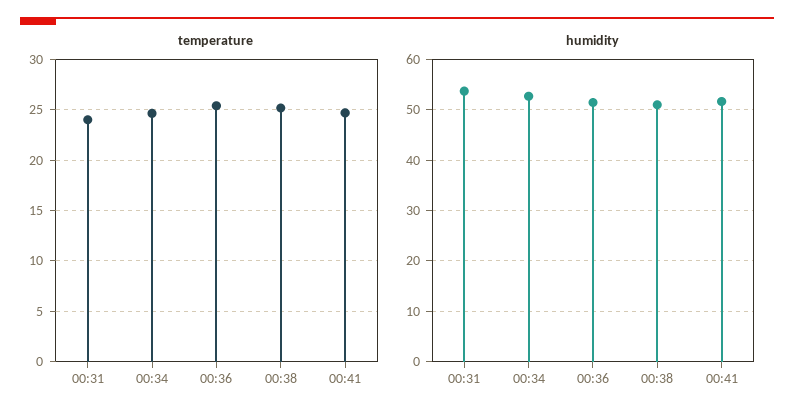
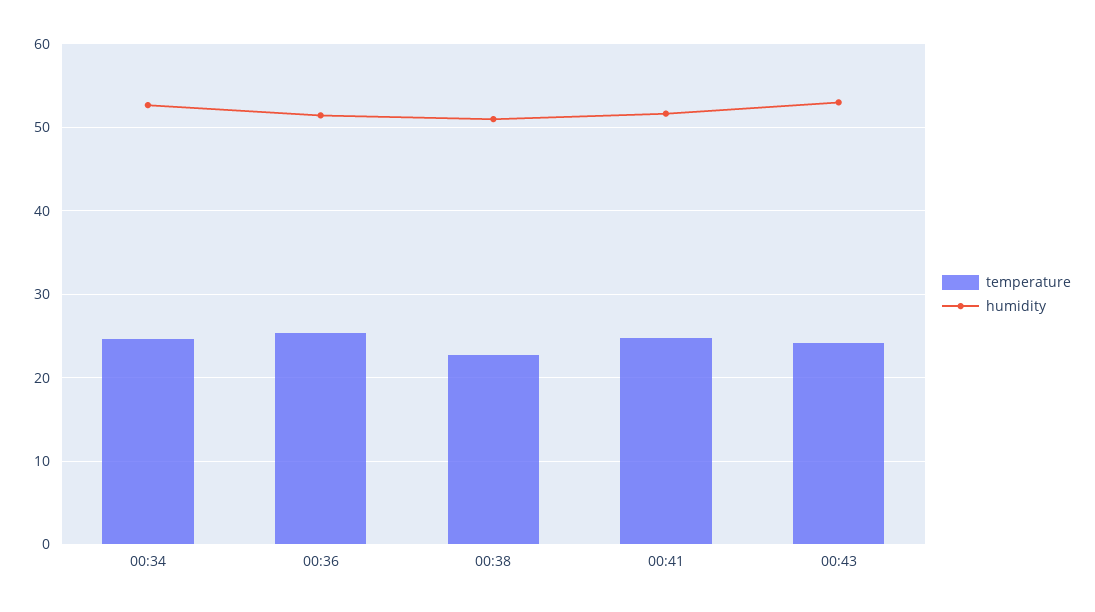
temperature, 00:31: 24 -> none
temperature, 00:38: 25 -> 23
humidity, 00:31: 54 -> none
temperature, 00:43: none -> 24
humidity, 00:43: none -> 53

